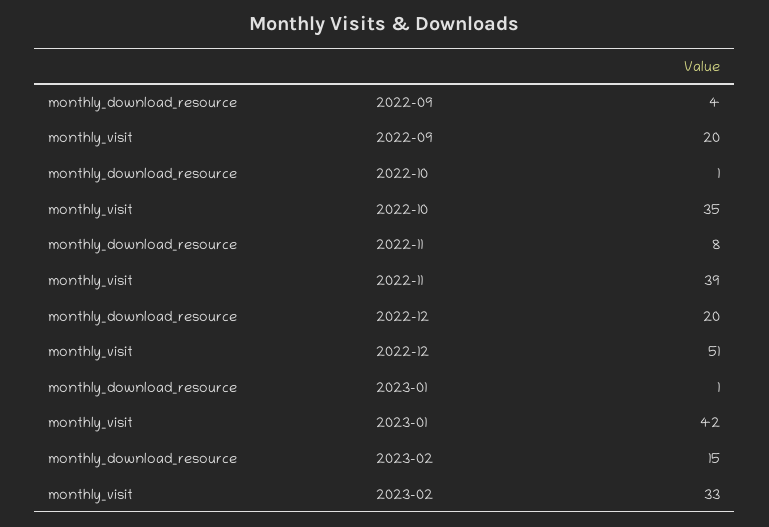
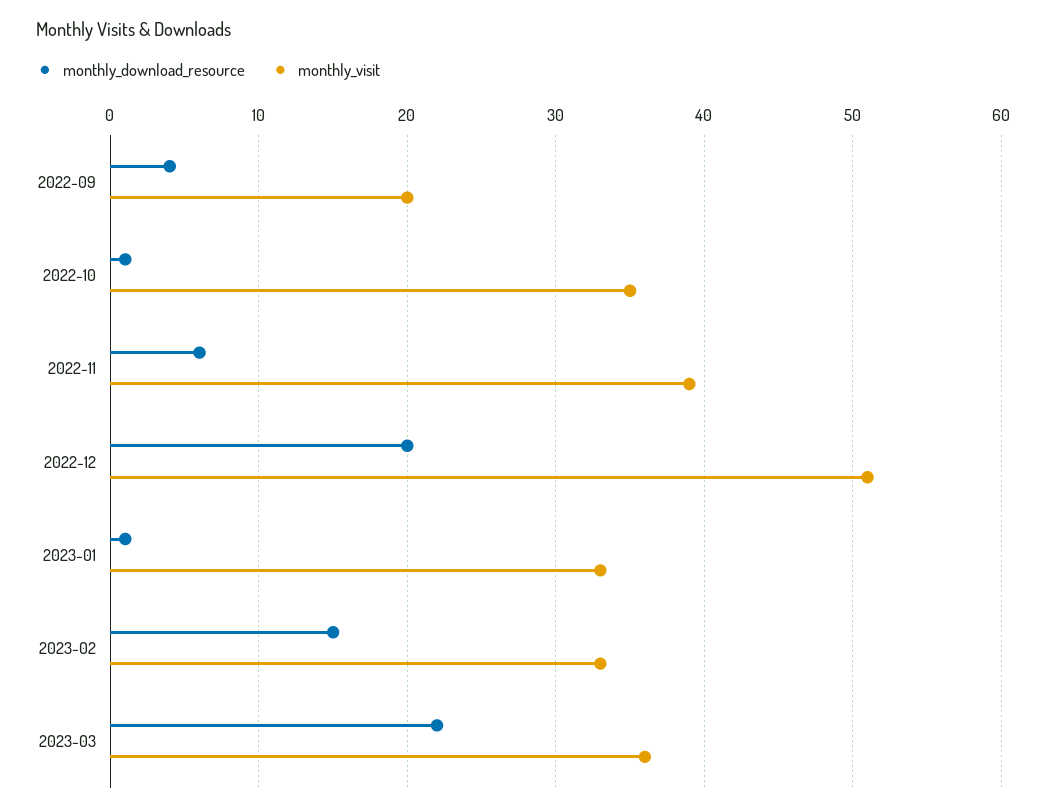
monthly_download_resource, 2022-11: 8 -> 6
monthly_visit, 2023-01: 42 -> 33
monthly_download_resource, 2023-03: none -> 22
monthly_visit, 2023-03: none -> 36

